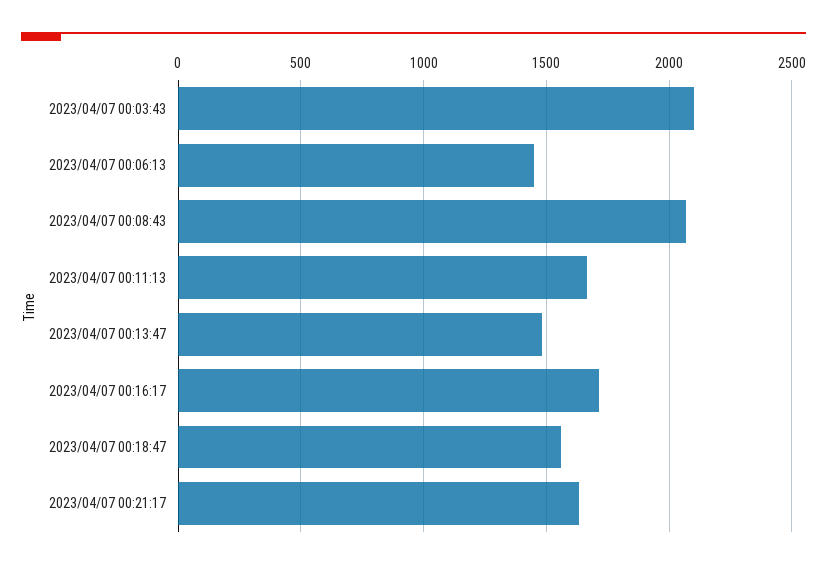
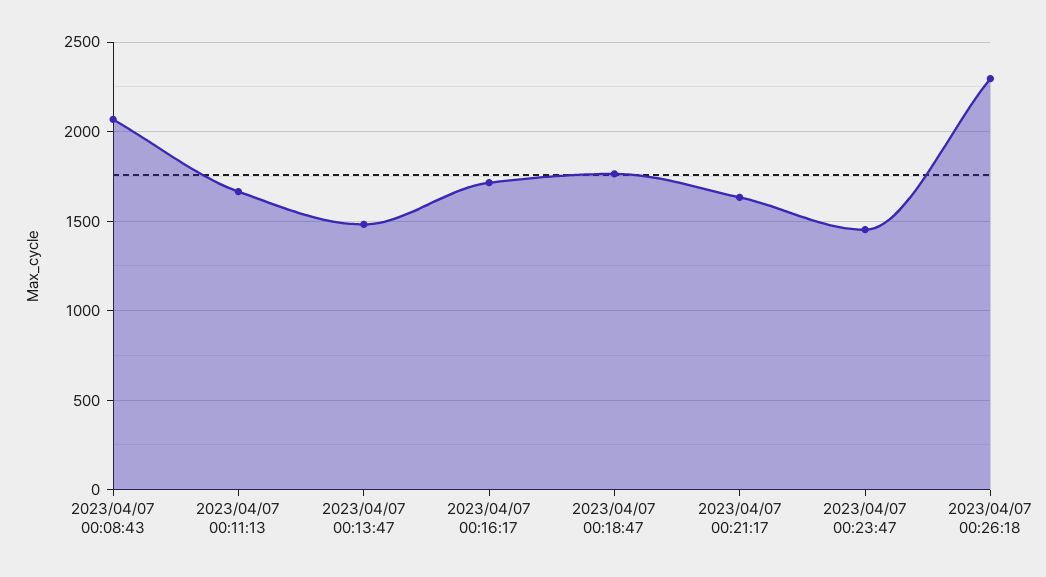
2023/04/07 00:03:43: 2100 -> none
2023/04/07 00:06:13: 1450 -> none
2023/04/07 00:18:47: 1550 -> 1750
2023/04/07 00:23:47: none -> 1450
2023/04/07 00:26:18: none -> 2300

